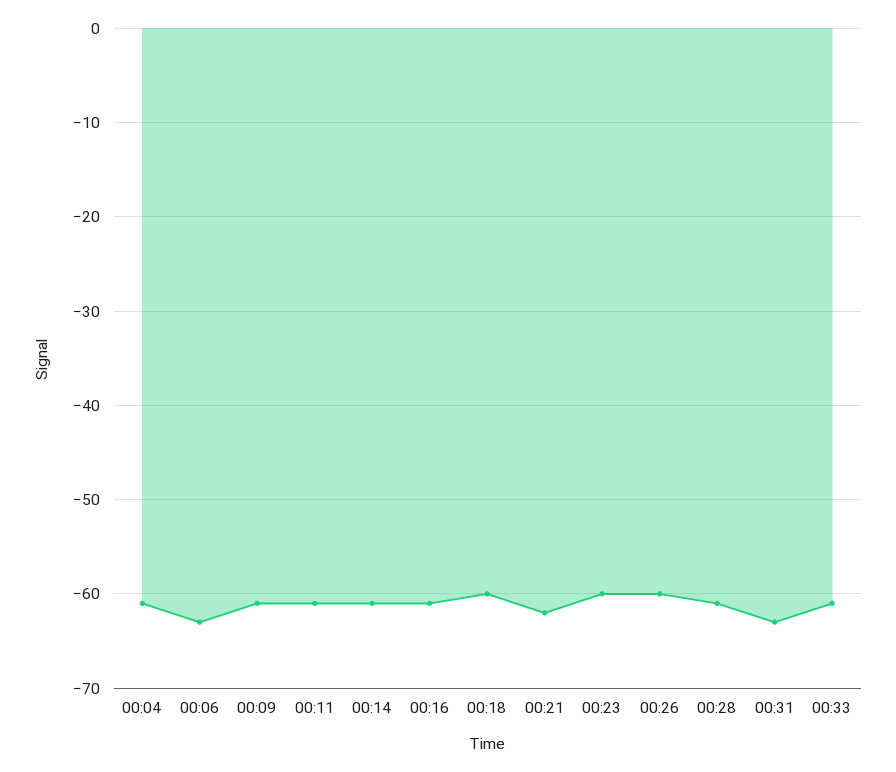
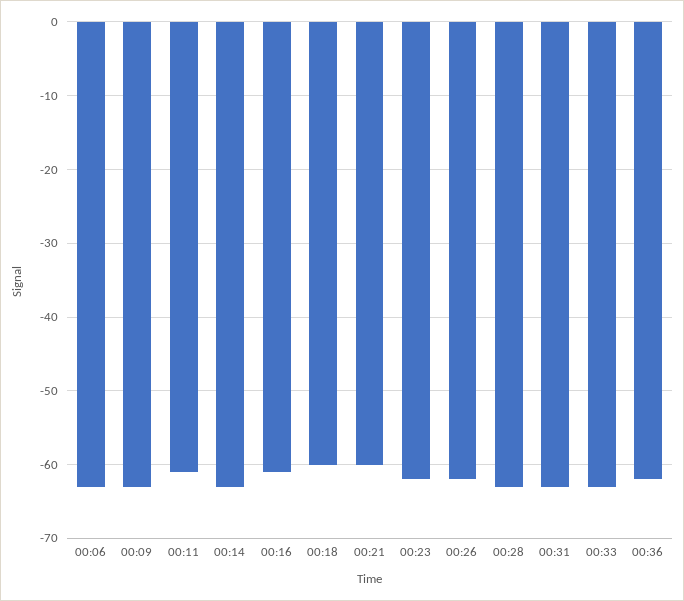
00:04: -61 -> none
00:09: -61 -> -63
00:14: -61 -> -63
00:21: -62 -> -60
00:23: -60 -> -62
00:26: -60 -> -62
00:28: -61 -> -63
00:33: -61 -> -63
00:36: none -> -62

